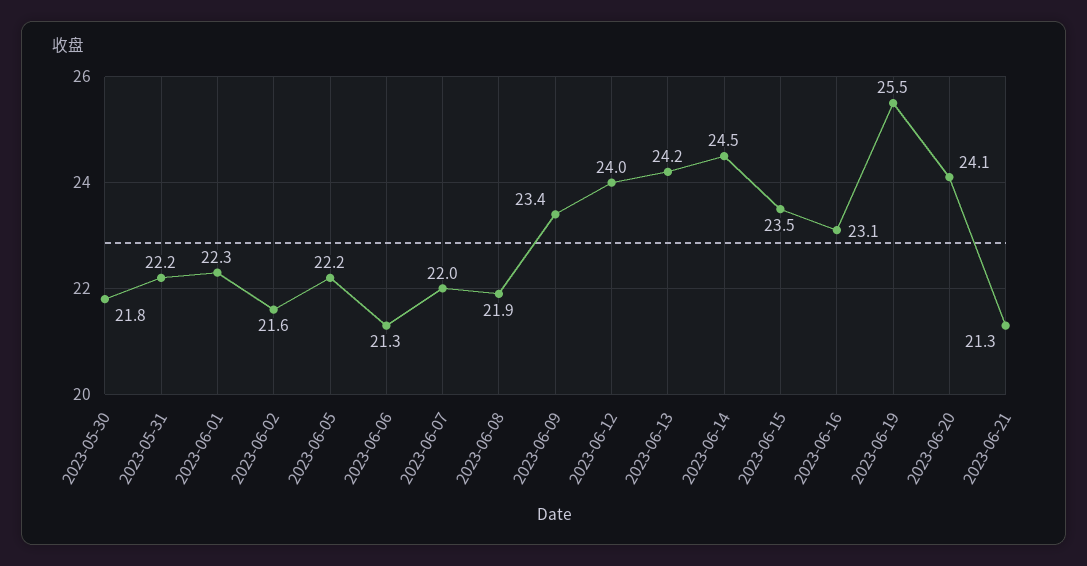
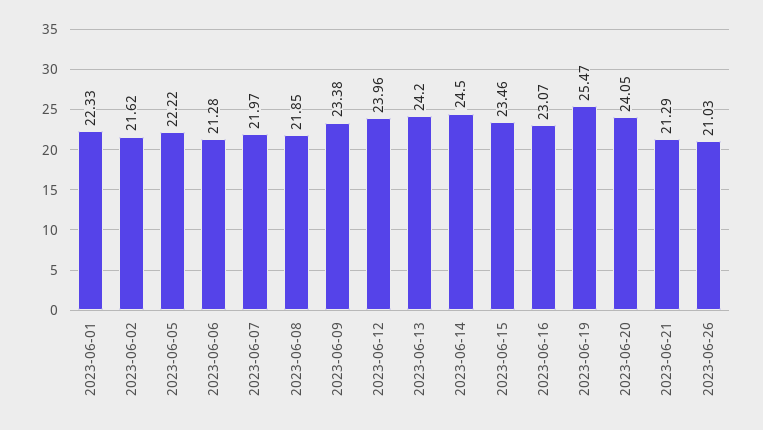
2023-05-30: 21.8 -> none
2023-05-31: 22.2 -> none
2023-06-26: none -> 21.03

